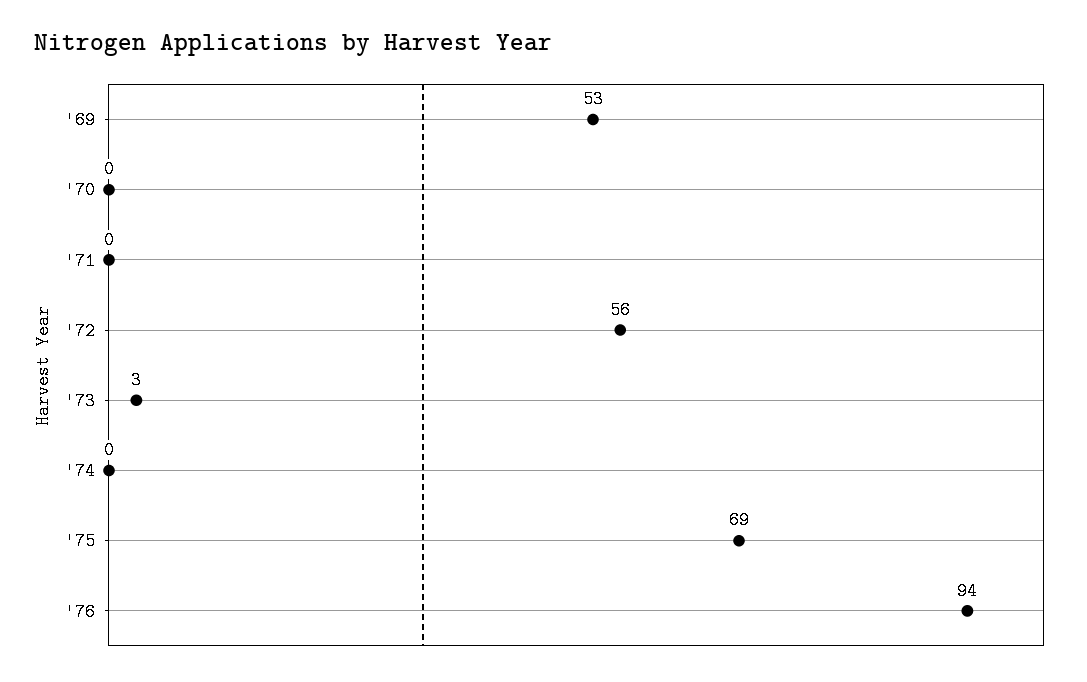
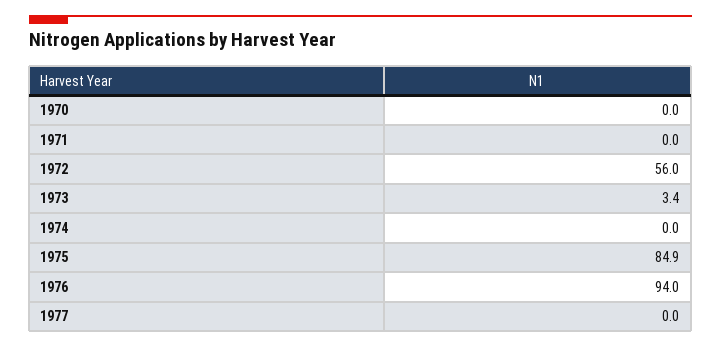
'69: 53 -> none
'75: 69 -> 84.9
1977: none -> 0

